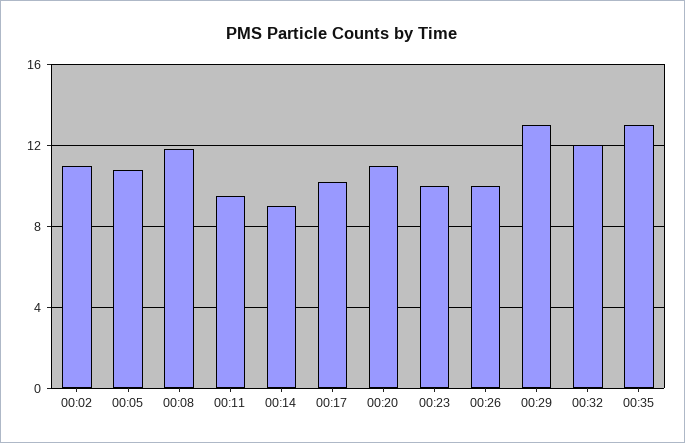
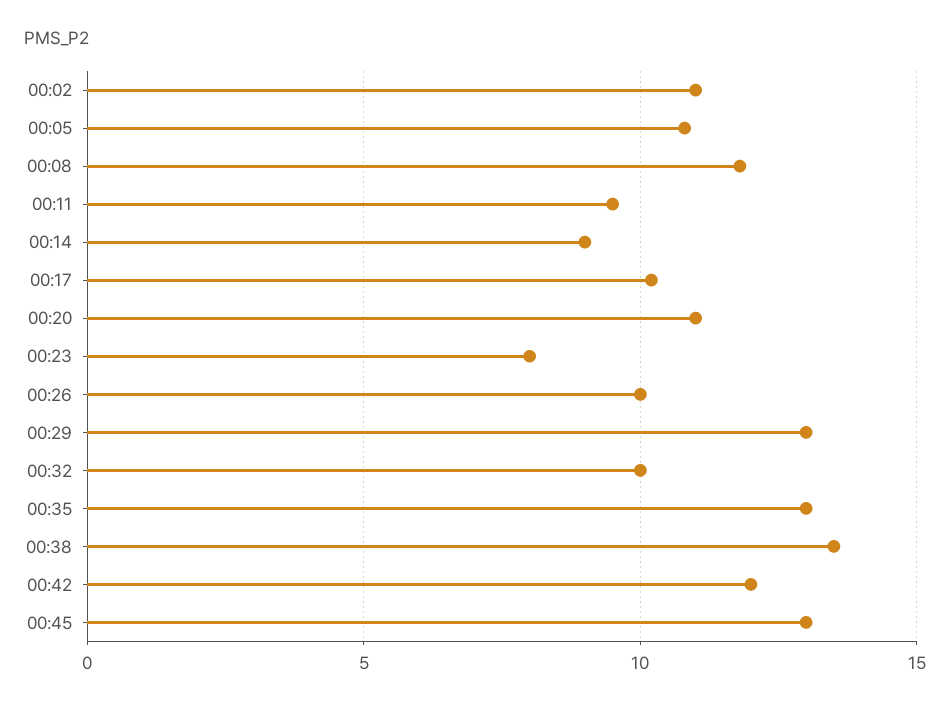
00:23: 10 -> 8
00:32: 12 -> 10
00:38: none -> 13.5
00:42: none -> 12
00:45: none -> 13

